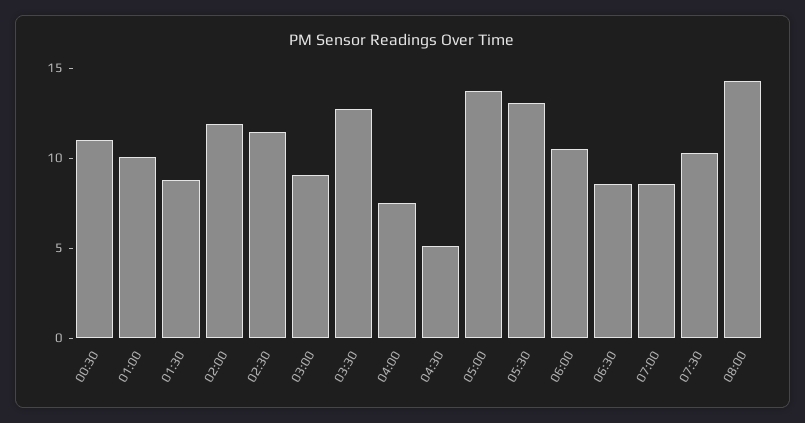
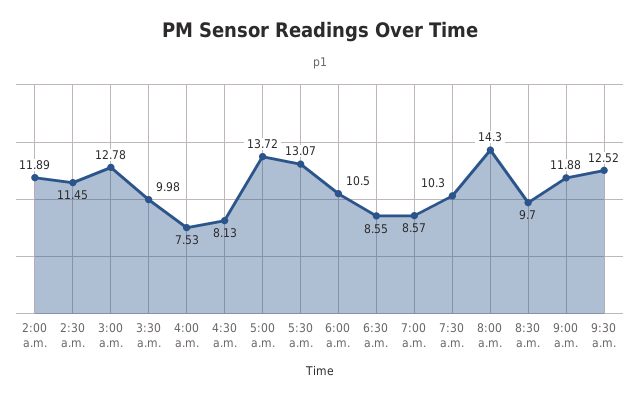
00:30: 11 -> none
01:00: 10 -> none
01:30: 9 -> none
03:00: 9 -> 12.78
03:30: 13 -> 9.98
04:30: 5 -> 8.13
8:30 a.m.: none -> 9.7
9:00 a.m.: none -> 11.88
9:30 a.m.: none -> 12.52

